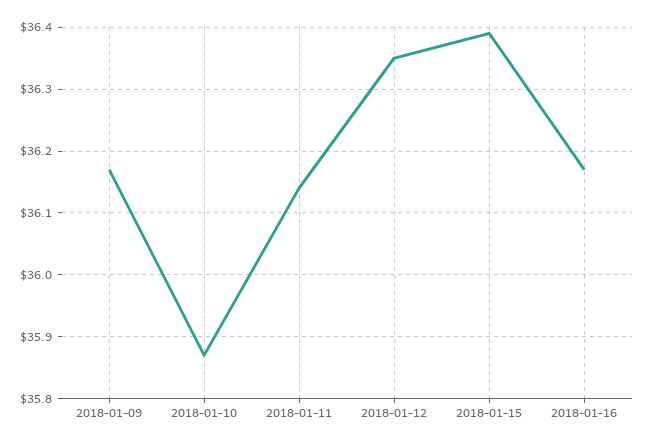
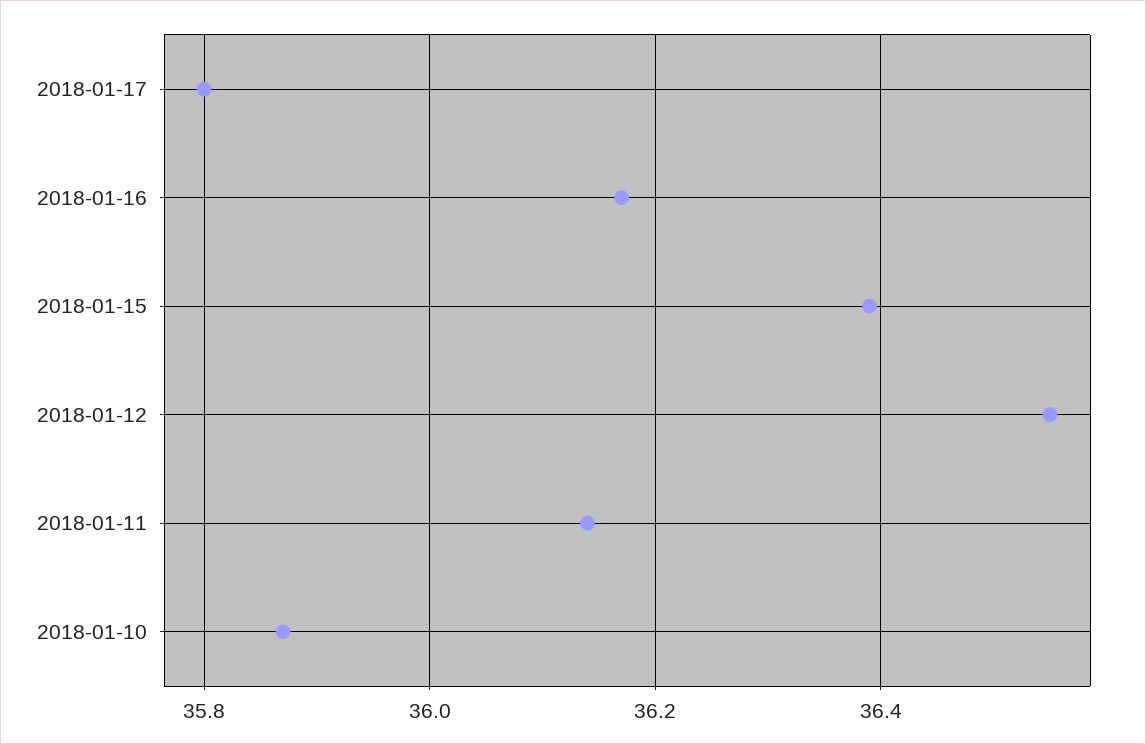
2018-01-09: 36.17 -> none
2018-01-12: 36.35 -> 36.55
2018-01-17: none -> 35.8

